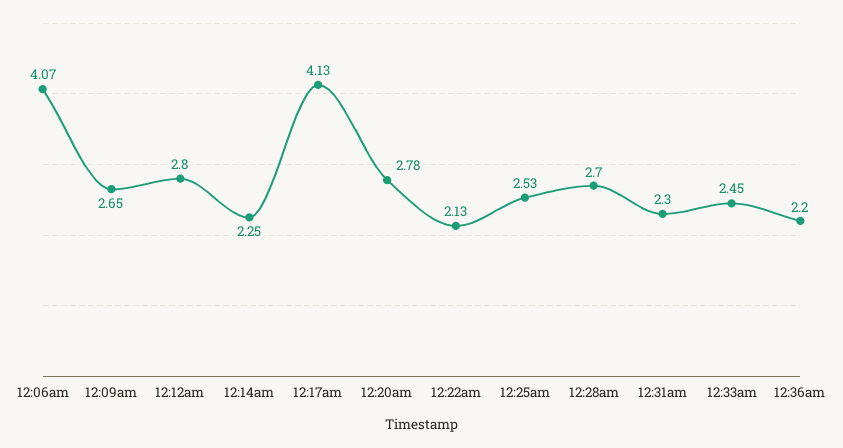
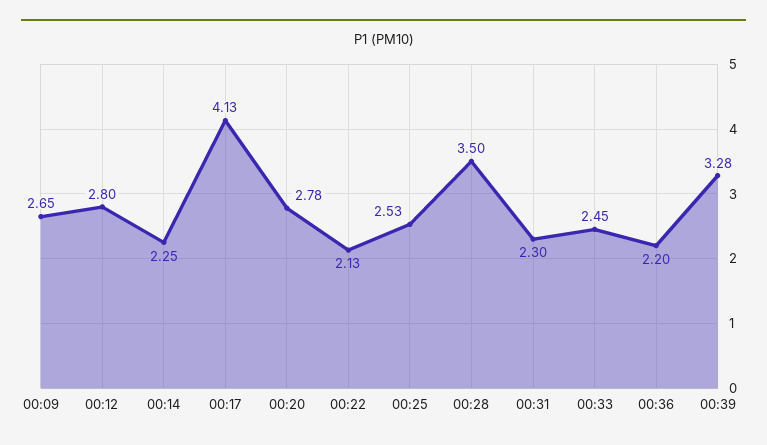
12:06am: 4.07 -> none
12:28am: 2.7 -> 3.5
00:39: none -> 3.28

